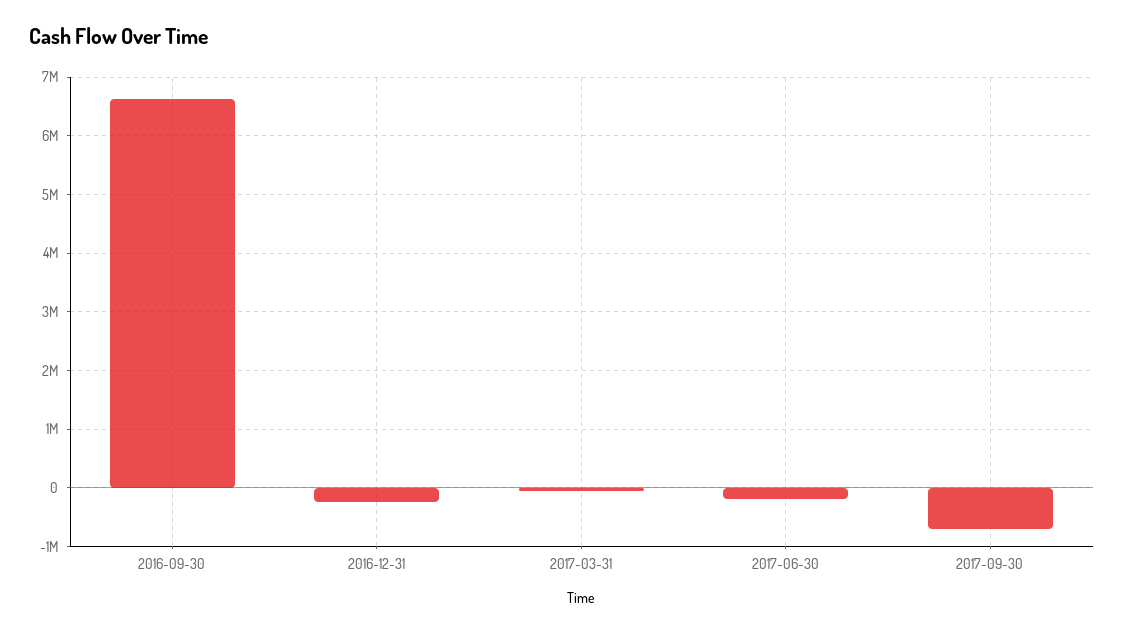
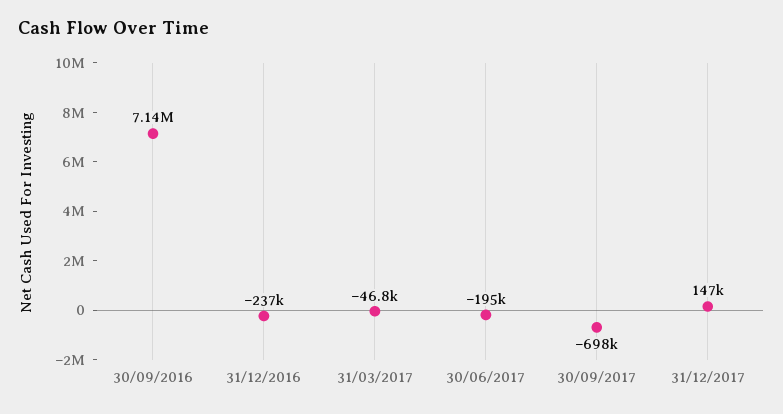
2016-09-30: 6600000 -> 7140000
31/12/2017: none -> 147000

